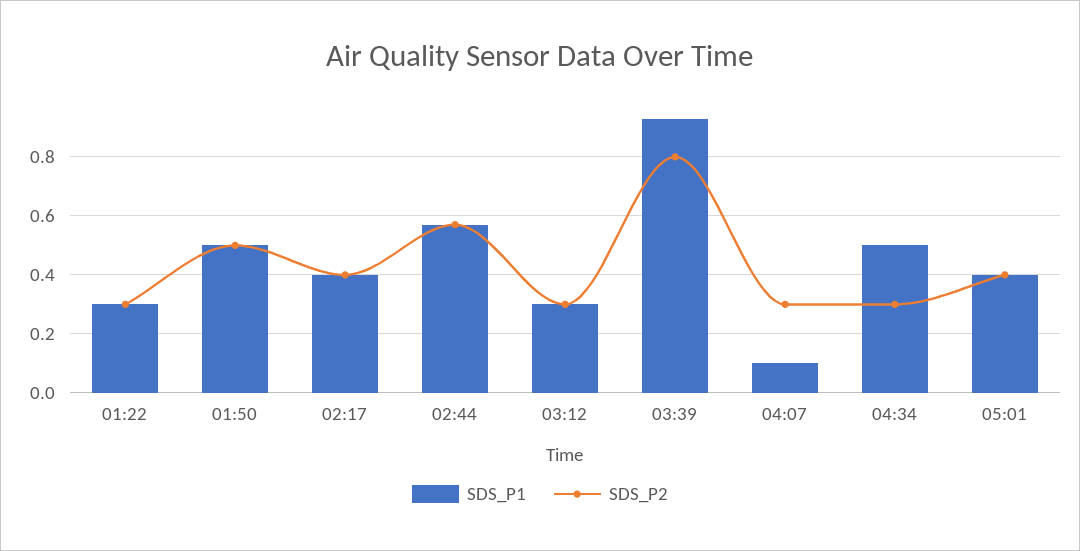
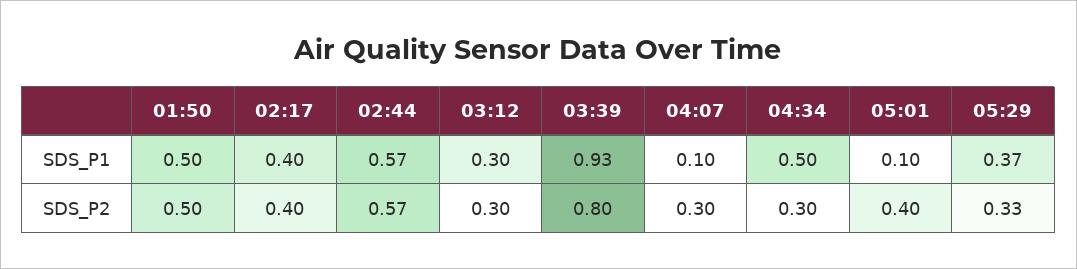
SDS_P1, 01:22: 0.3 -> none
SDS_P2, 01:22: 0.3 -> none
SDS_P1, 05:01: 0.4 -> 0.1
SDS_P1, 05:29: none -> 0.37
SDS_P2, 05:29: none -> 0.33

